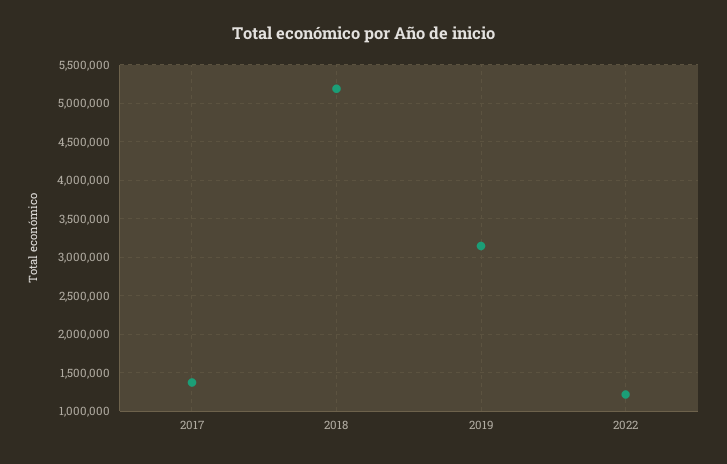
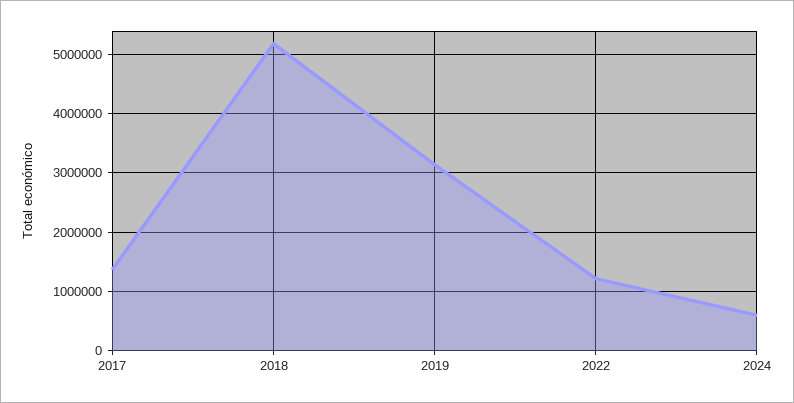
2024: none -> 600000

